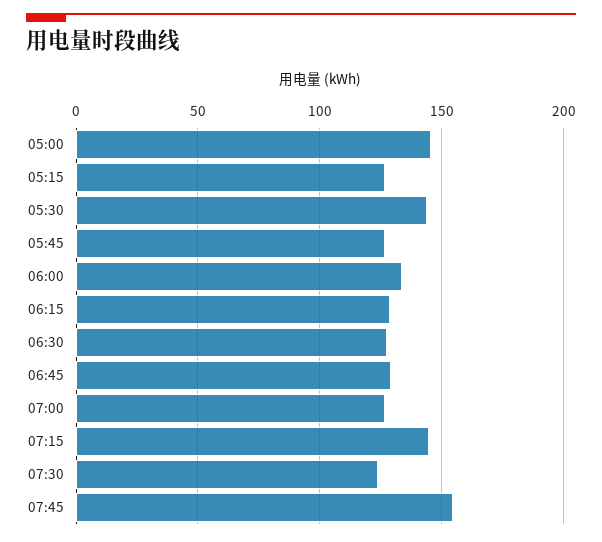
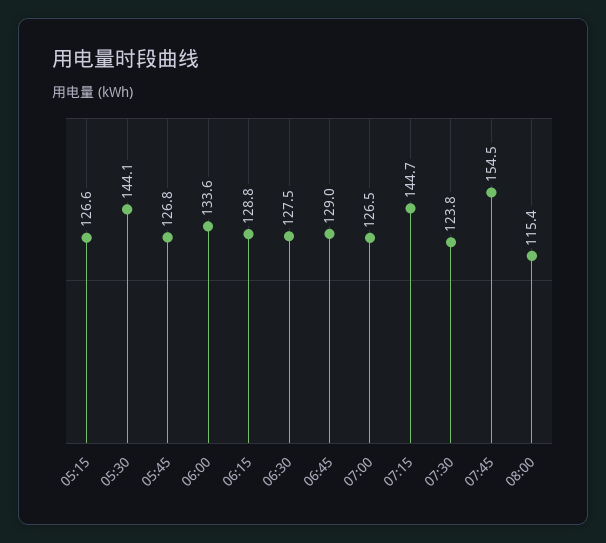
05:00: 145 -> none
08:00: none -> 115.4

